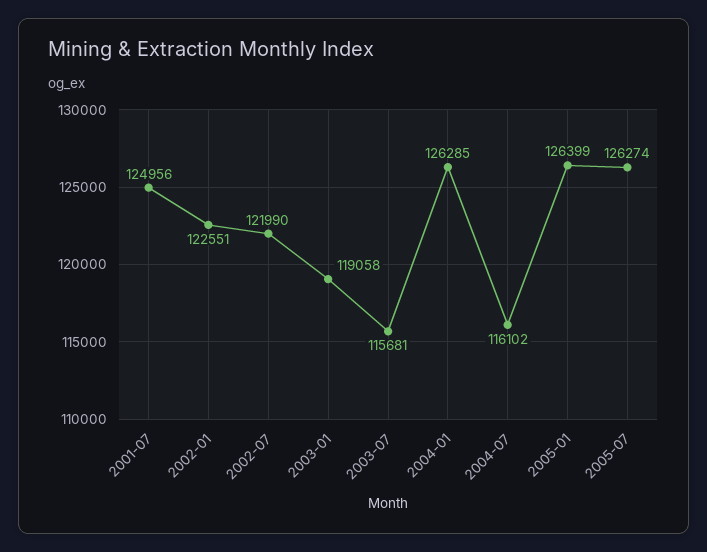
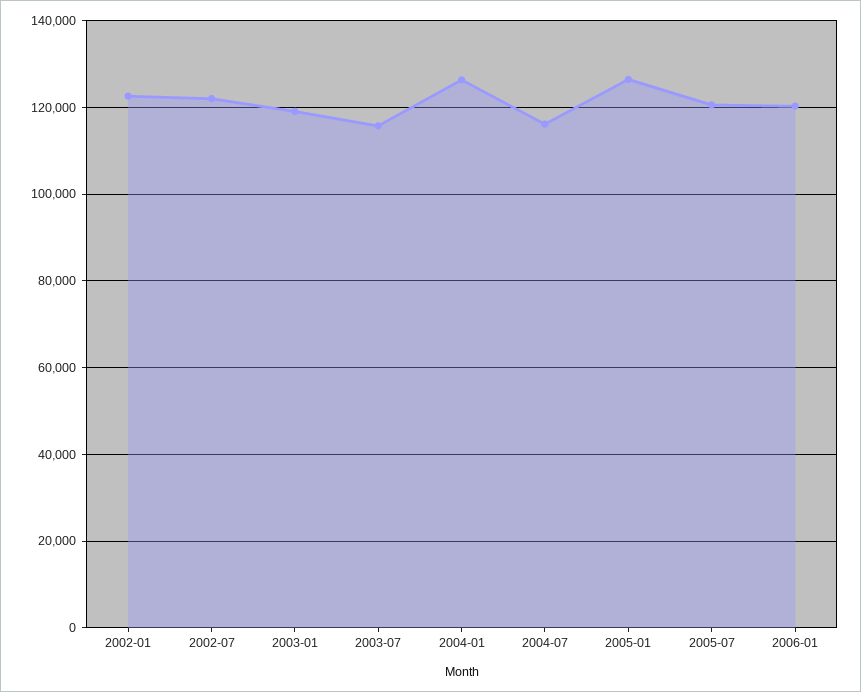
2001-07: 124956 -> none
2005-07: 126274 -> 120000
2006-01: none -> 120000

